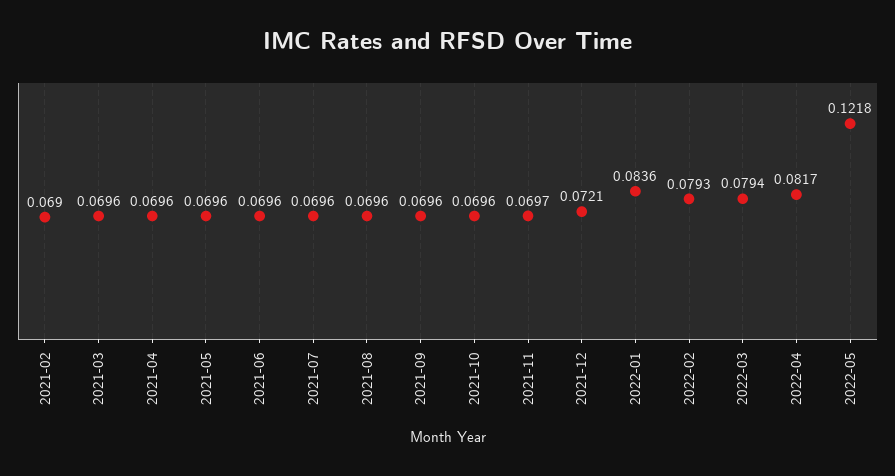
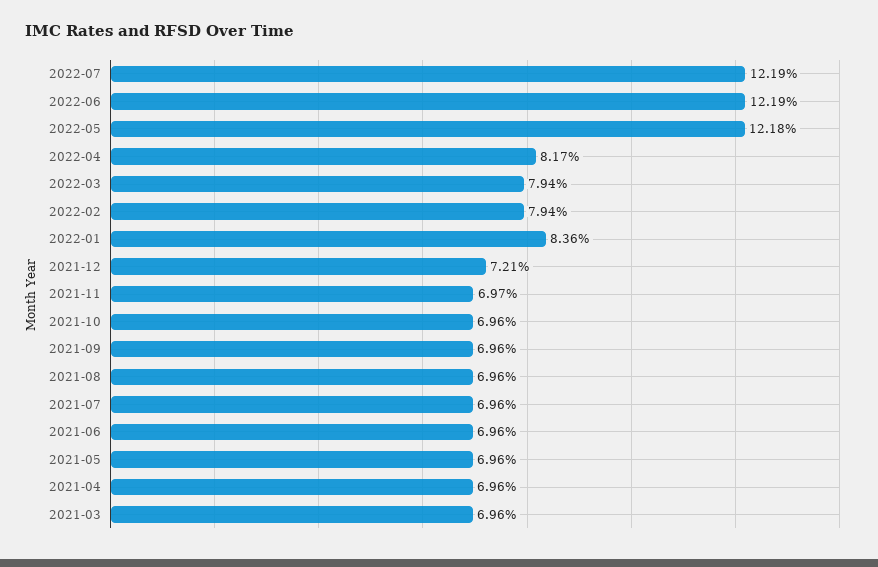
2021-02: 0.069 -> none
2022-02: 0.0793 -> 0.0794
2022-07: none -> 0.1219
2022-06: none -> 0.1219

